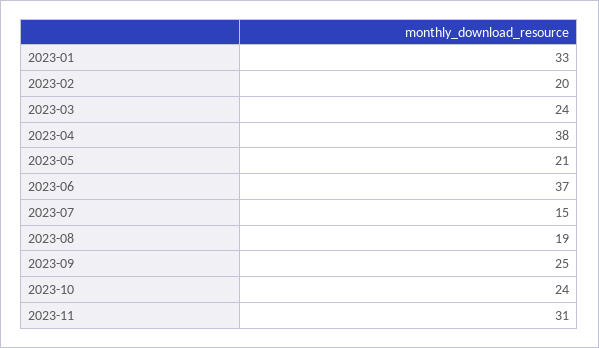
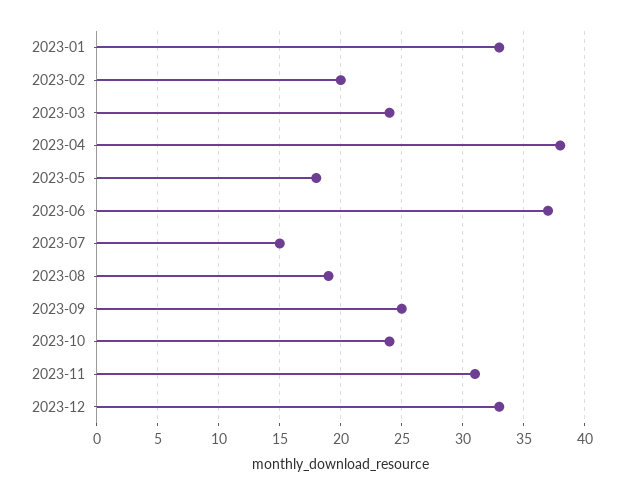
2023-05: 21 -> 18
2023-12: none -> 33

